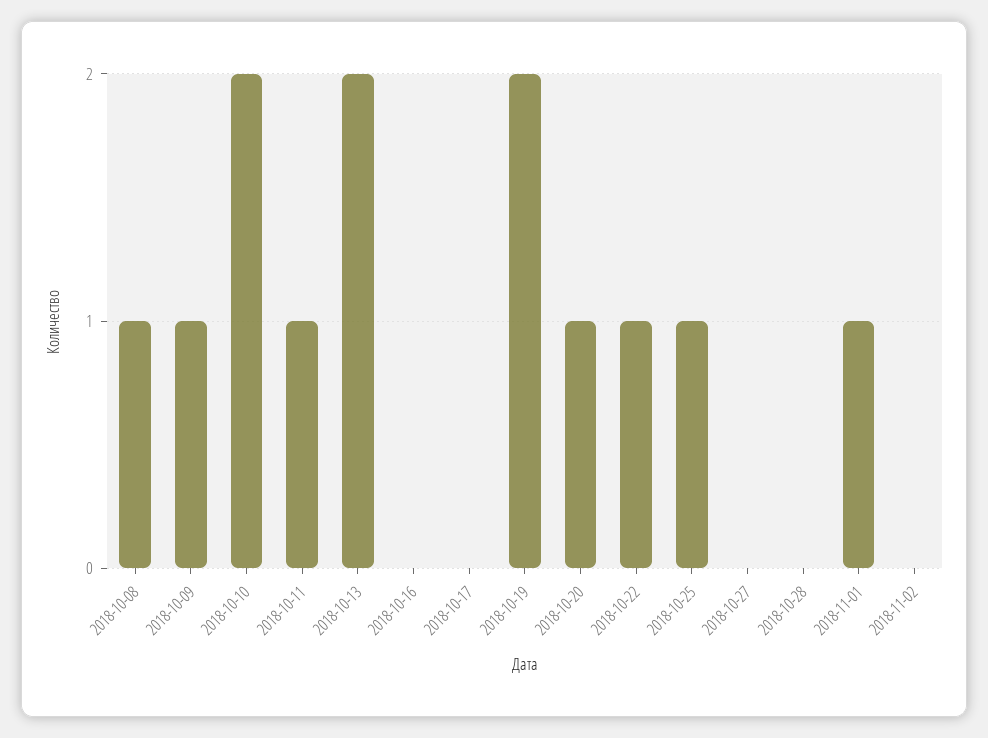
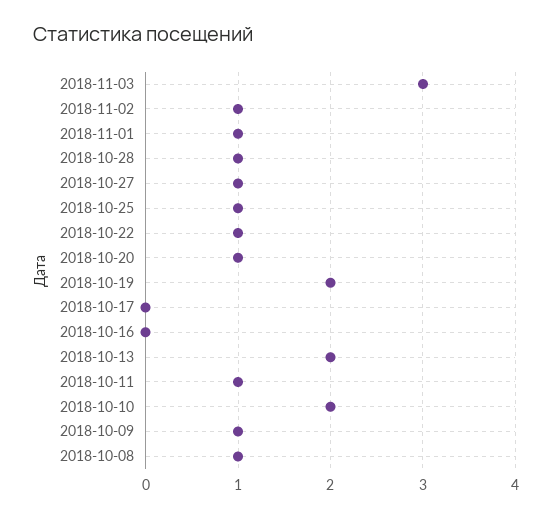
2018-10-27: 0 -> 1
2018-10-28: 0 -> 1
2018-11-02: 0 -> 1
2018-11-03: none -> 3

